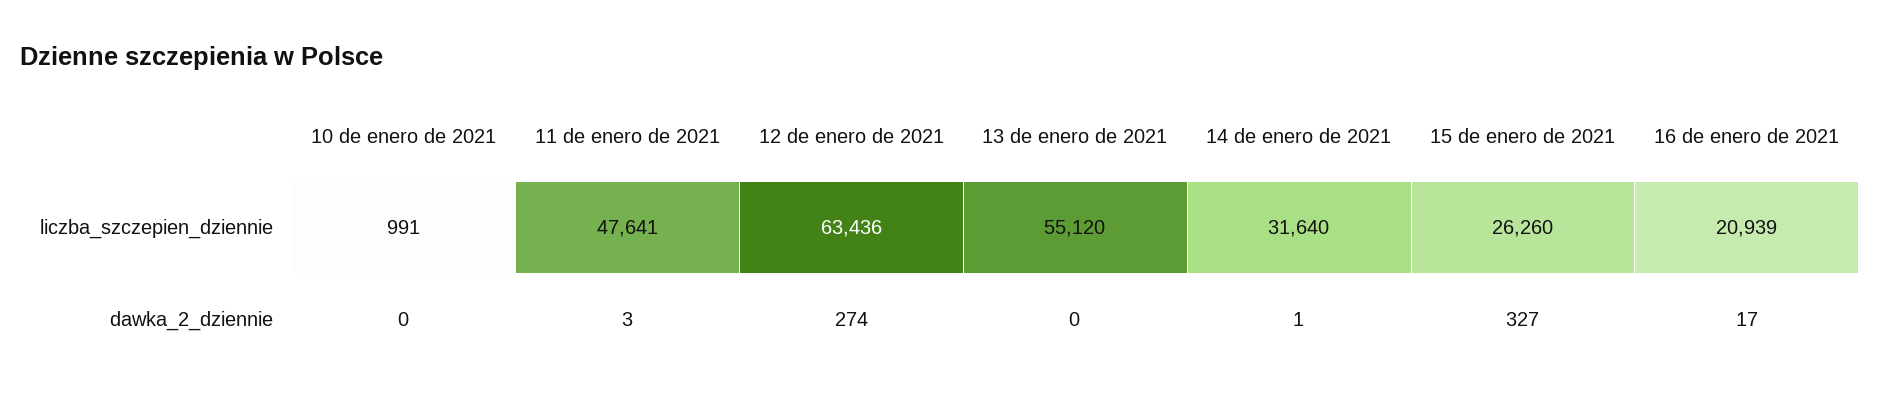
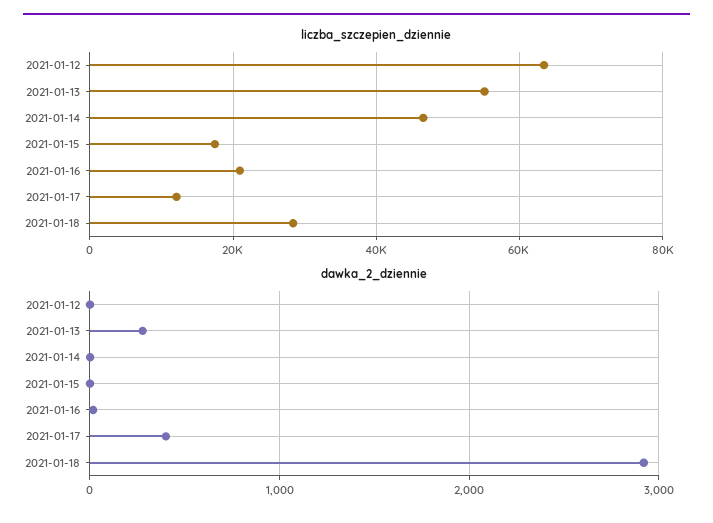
liczba_szczepien_dziennie, 10 de enero de 2021: 991 -> none
liczba_szczepien_dziennie, 11 de enero de 2021: 47641 -> none
liczba_szczepien_dziennie, 14 de enero de 2021: 31640 -> 46000
liczba_szczepien_dziennie, 15 de enero de 2021: 26260 -> 18000
dawka_2_dziennie, 10 de enero de 2021: 0 -> none
dawka_2_dziennie, 11 de enero de 2021: 3 -> none
dawka_2_dziennie, 12 de enero de 2021: 274 -> 0
dawka_2_dziennie, 13 de enero de 2021: 0 -> 300
dawka_2_dziennie, 15 de enero de 2021: 327 -> 0
liczba_szczepien_dziennie, 2021-01-17: none -> 12000
liczba_szczepien_dziennie, 2021-01-18: none -> 28000
dawka_2_dziennie, 2021-01-17: none -> 400
dawka_2_dziennie, 2021-01-18: none -> 2900

